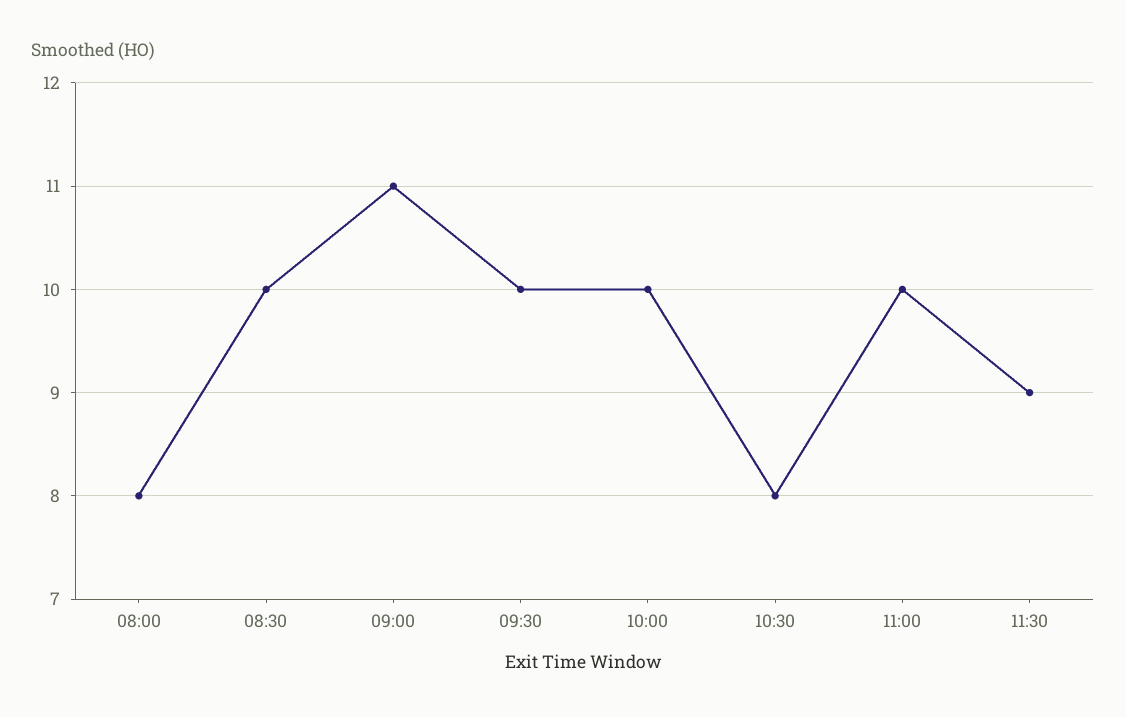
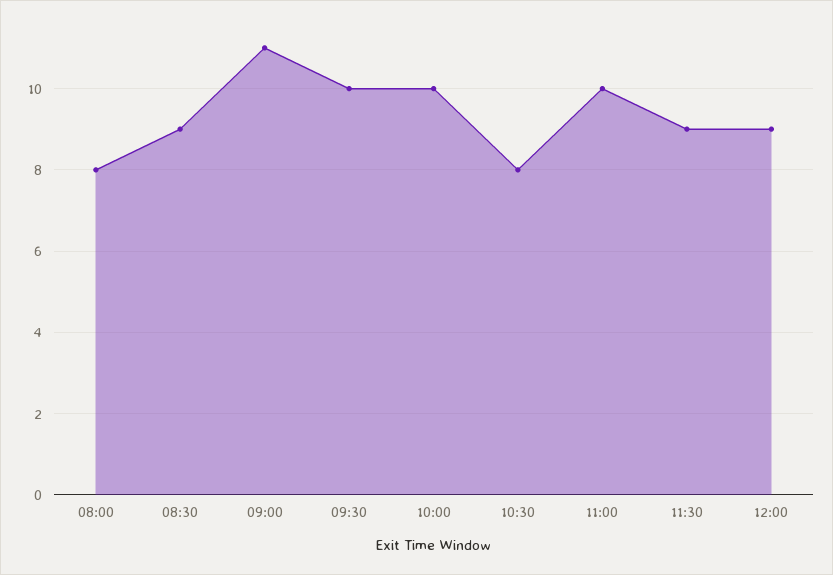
08:30: 10 -> 9
12:00: none -> 9

